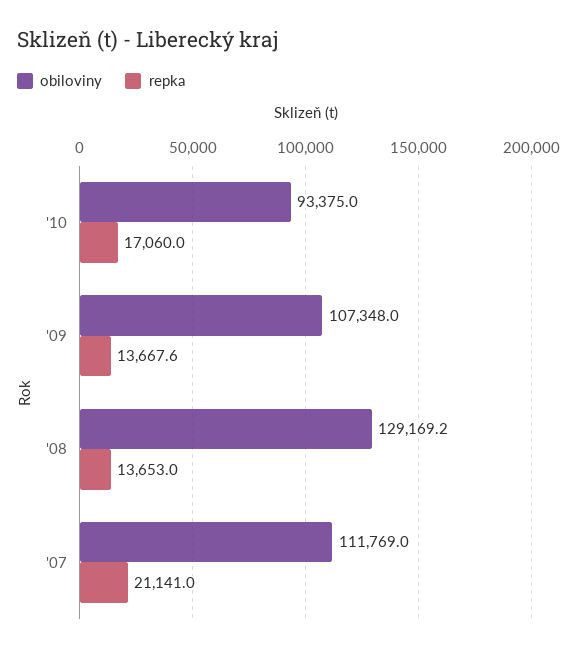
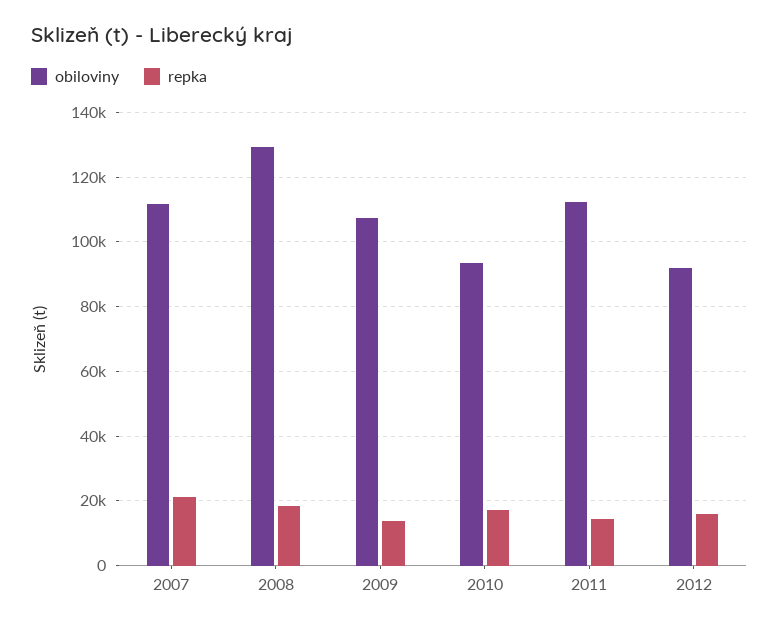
repka, '08: 13653 -> 18000
obiloviny, 2011: none -> 112000
repka, 2011: none -> 14000
obiloviny, 2012: none -> 92000
repka, 2012: none -> 16000

